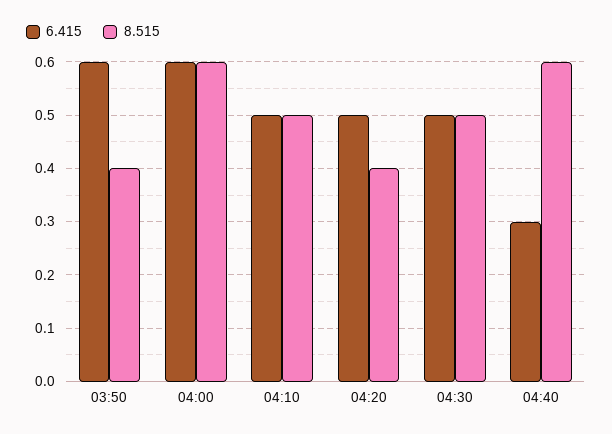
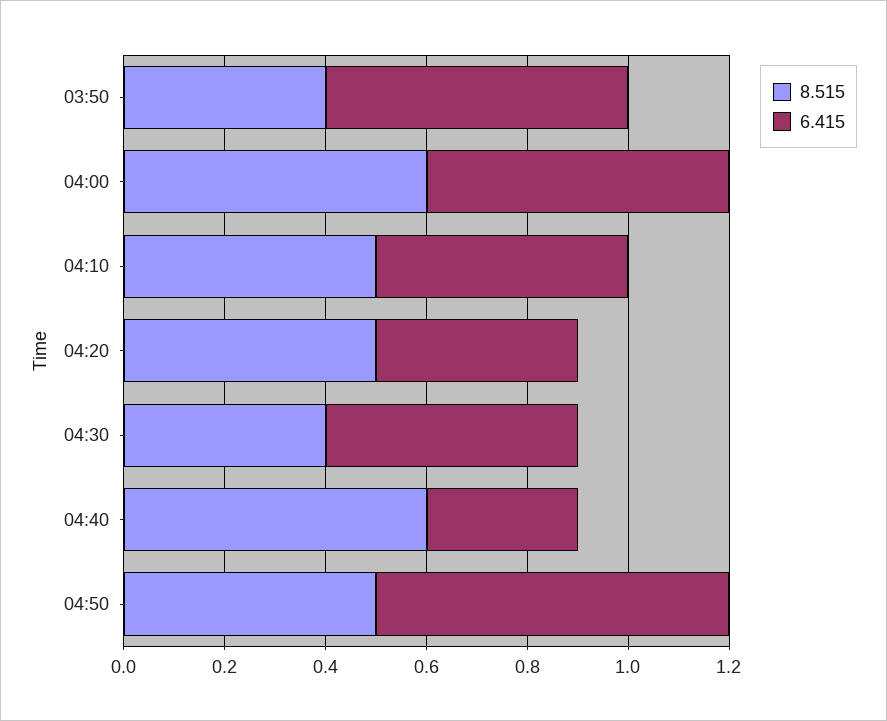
6.415, 04:20: 0.5 -> 0.4
8.515, 04:20: 0.4 -> 0.5
8.515, 04:30: 0.5 -> 0.4
8.515, 04:50: none -> 0.5
6.415, 04:50: none -> 0.7

